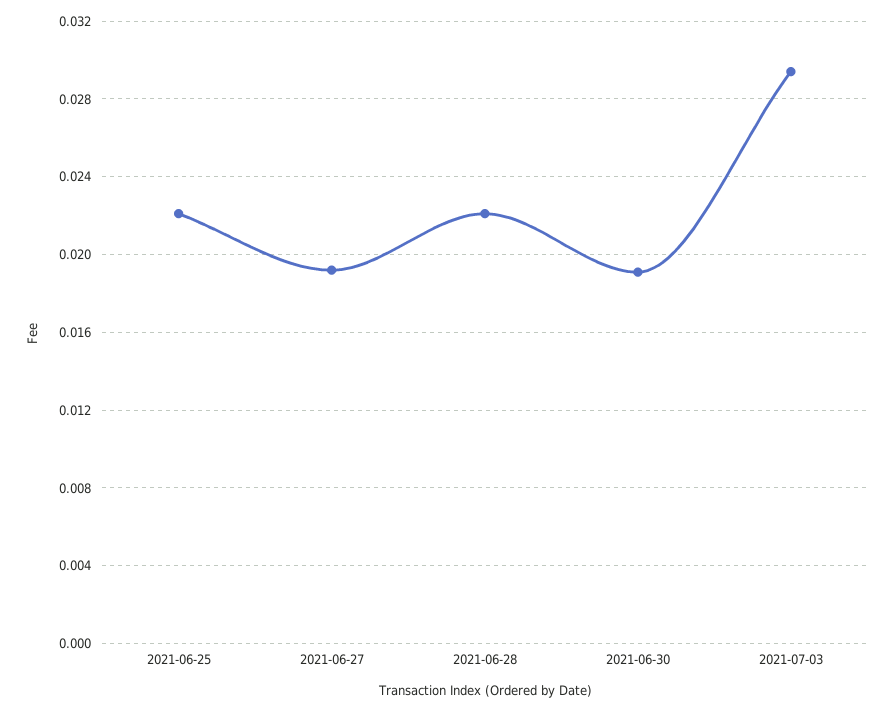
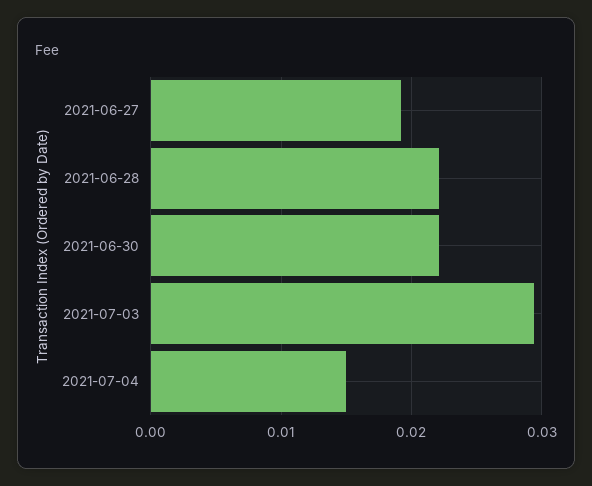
2021-06-25: 0.022 -> none
2021-06-30: 0.019 -> 0.022
2021-07-04: none -> 0.015

